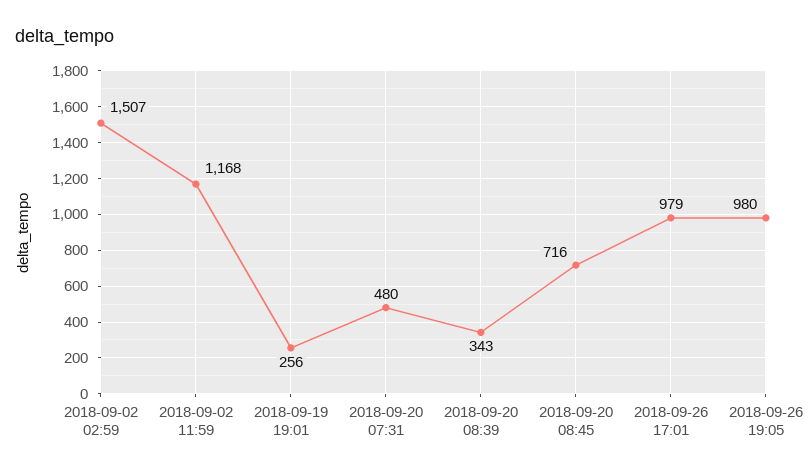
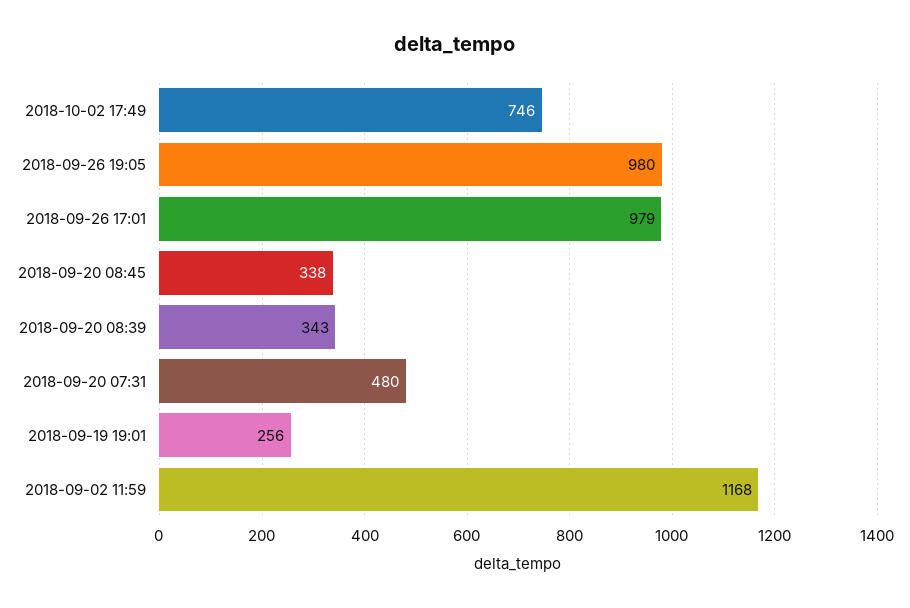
2018-09-02 02:59: 1507 -> none
2018-09-20 08:45: 716 -> 338
2018-10-02 17:49: none -> 746

